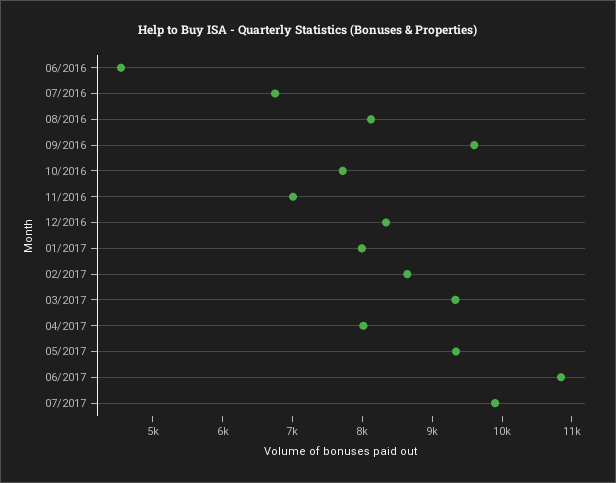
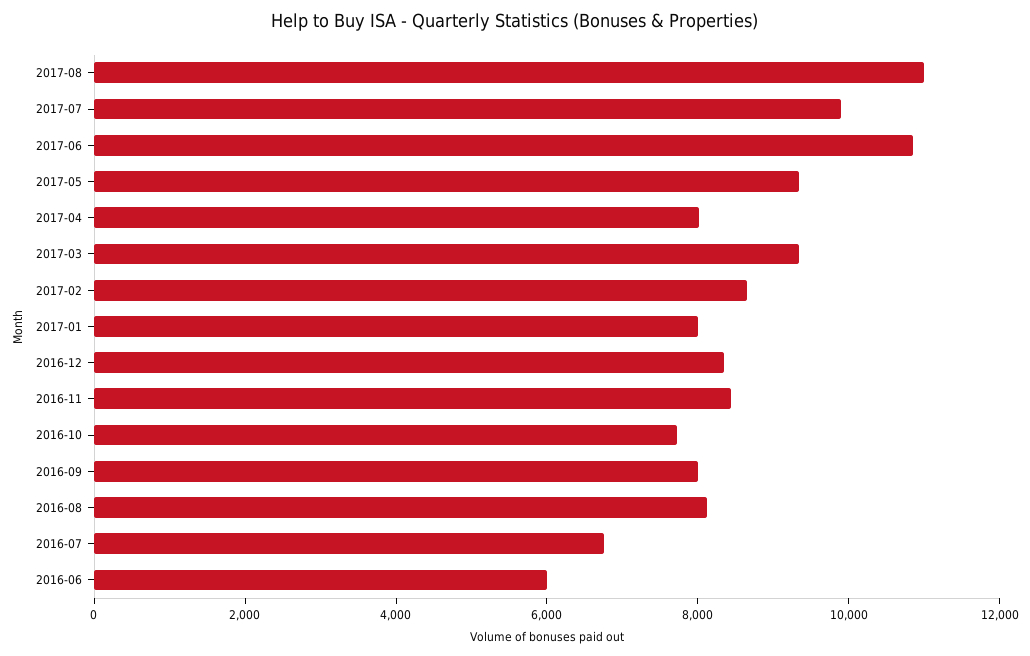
06/2016: 4600 -> 6000
09/2016: 9600 -> 8000
11/2016: 7000 -> 8500
2017-08: none -> 11000

